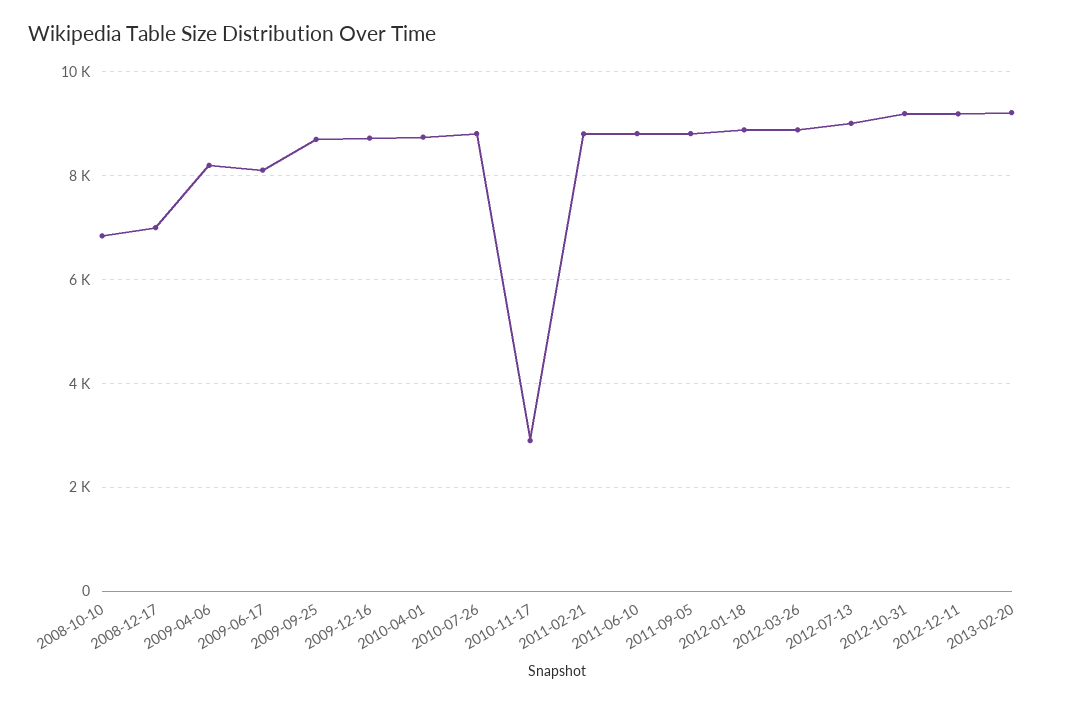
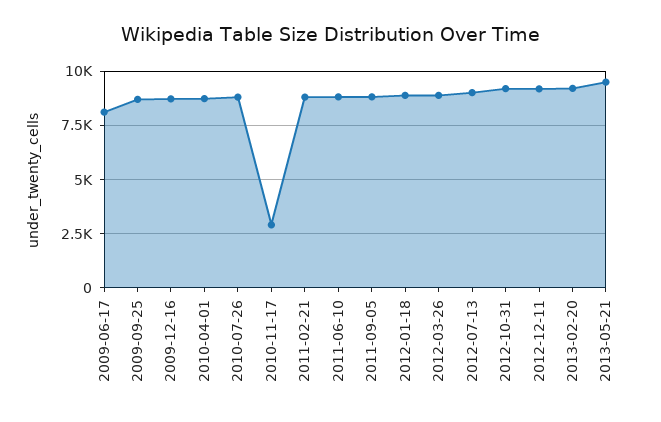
2008-10-10: 6800 -> none
2008-12-17: 7000 -> none
2009-04-06: 8200 -> none
2013-05-21: none -> 9500

